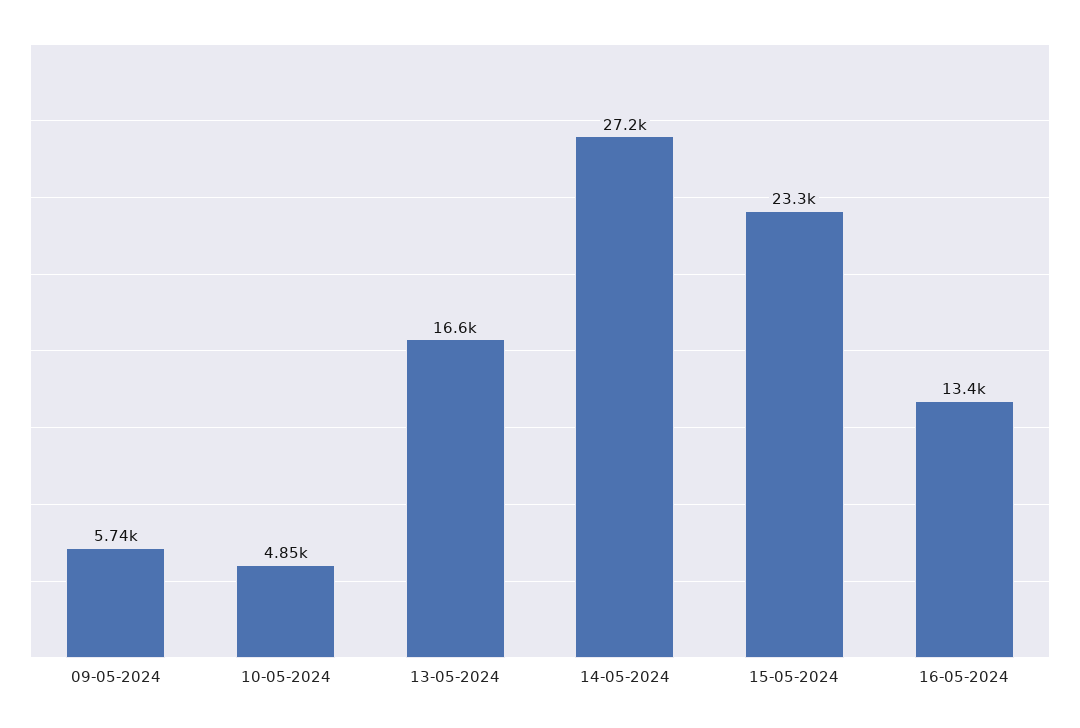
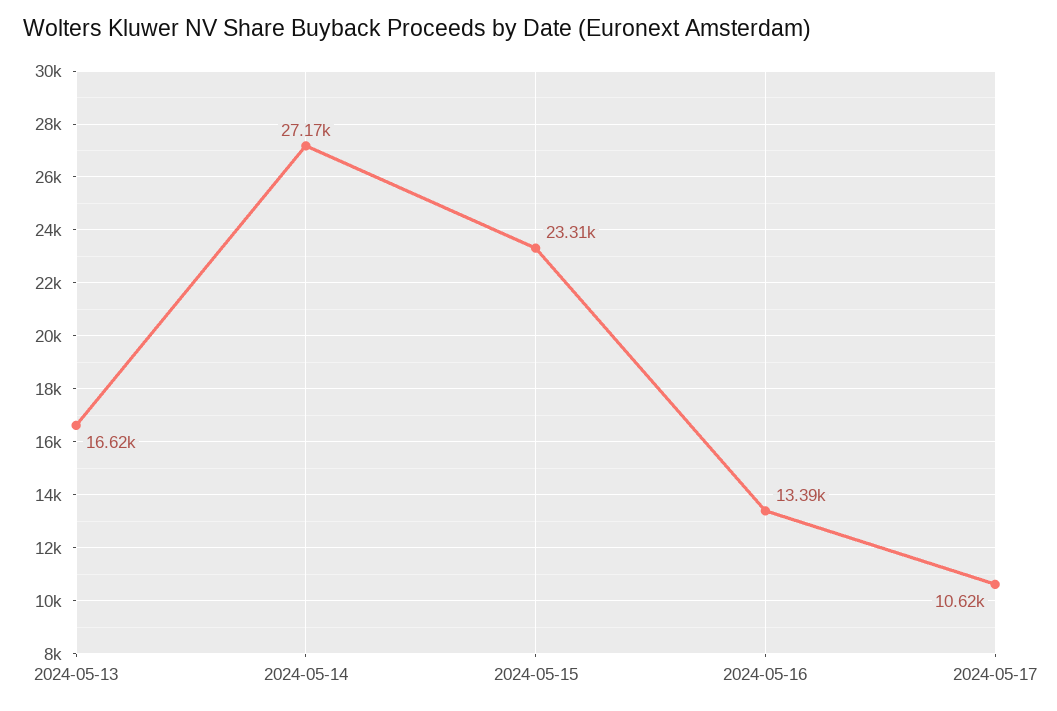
09-05-2024: 5740 -> none
10-05-2024: 4850 -> none
2024-05-17: none -> 10620

